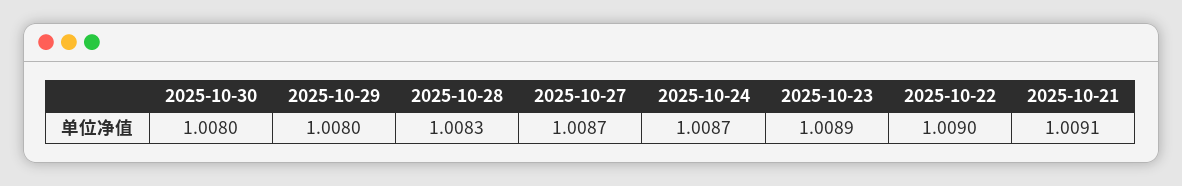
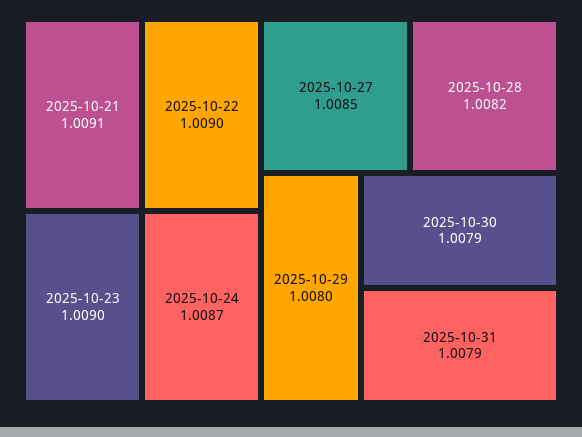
2025-10-30: 1.008 -> 1.0079
2025-10-28: 1.0083 -> 1.0082
2025-10-27: 1.0087 -> 1.0085
2025-10-23: 1.0089 -> 1.009
2025-10-31: none -> 1.0079

